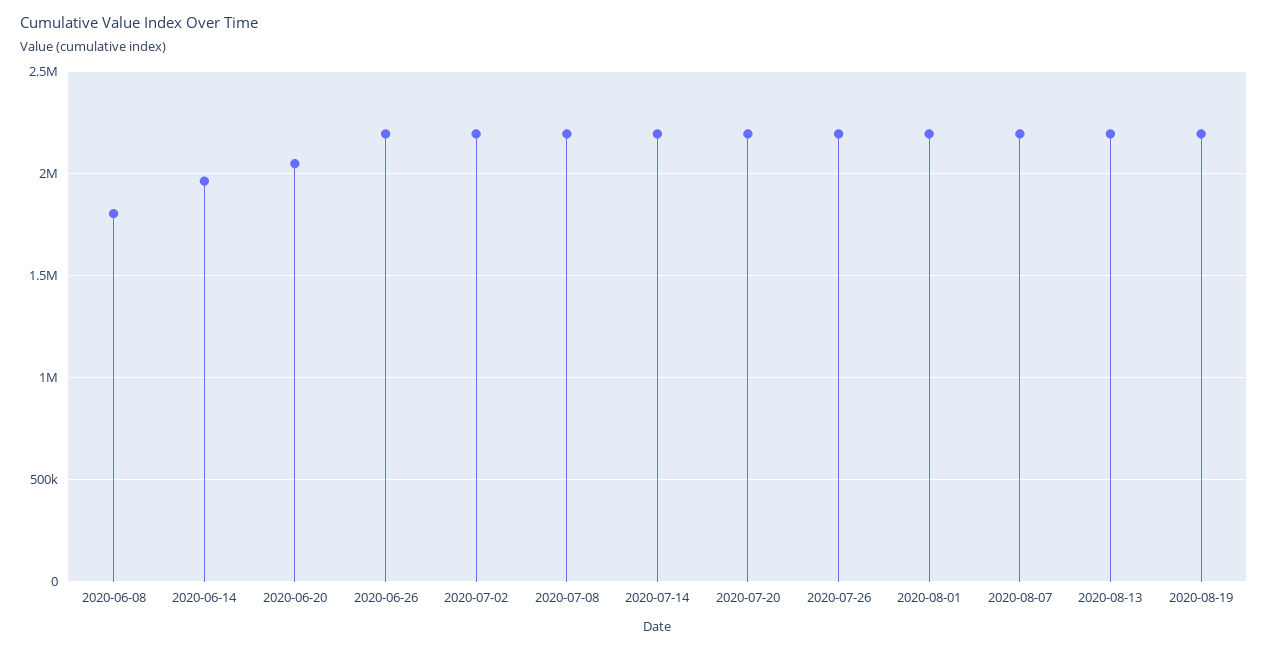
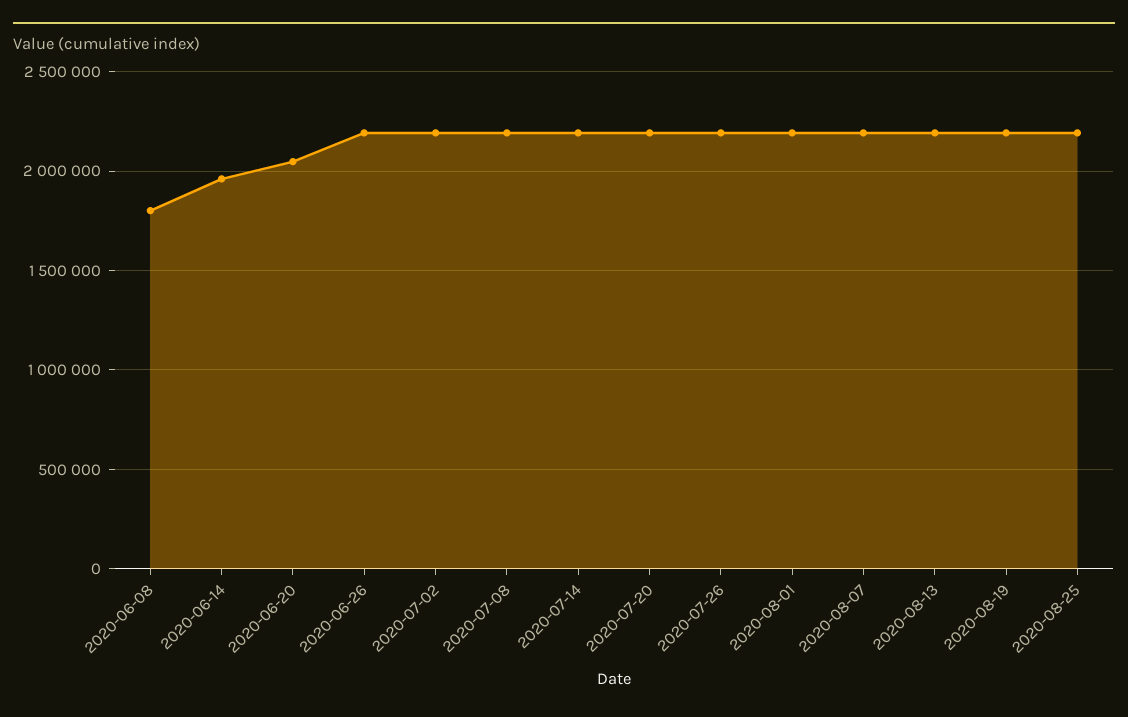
2020-08-25: none -> 2200000

